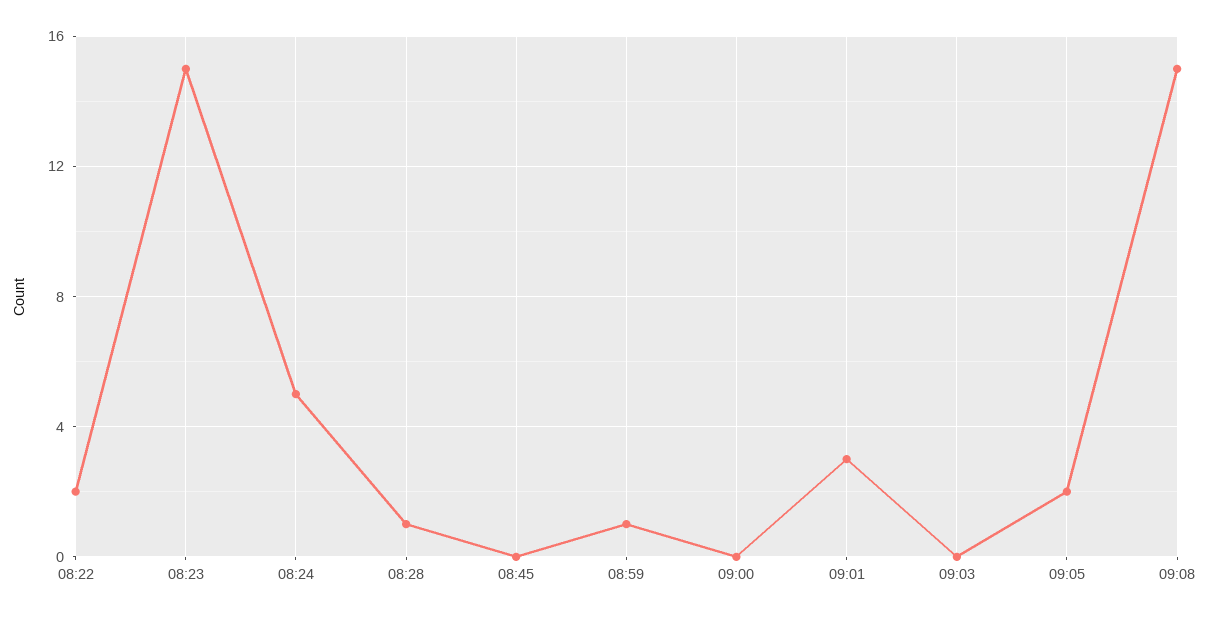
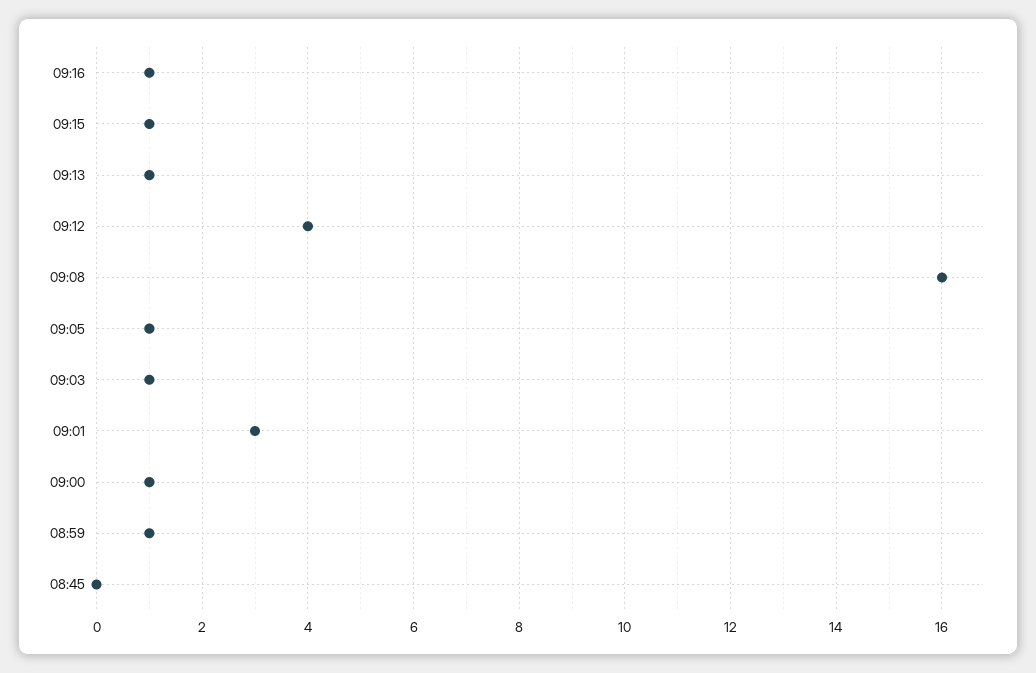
08:22: 2 -> none
08:23: 15 -> none
08:24: 5 -> none
08:28: 1 -> none
09:00: 0 -> 1
09:03: 0 -> 1
09:05: 2 -> 1
09:08: 15 -> 16
09:16: none -> 1
09:15: none -> 1
09:13: none -> 1
09:12: none -> 4

